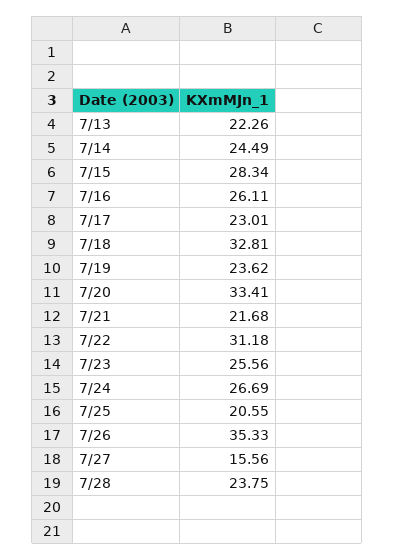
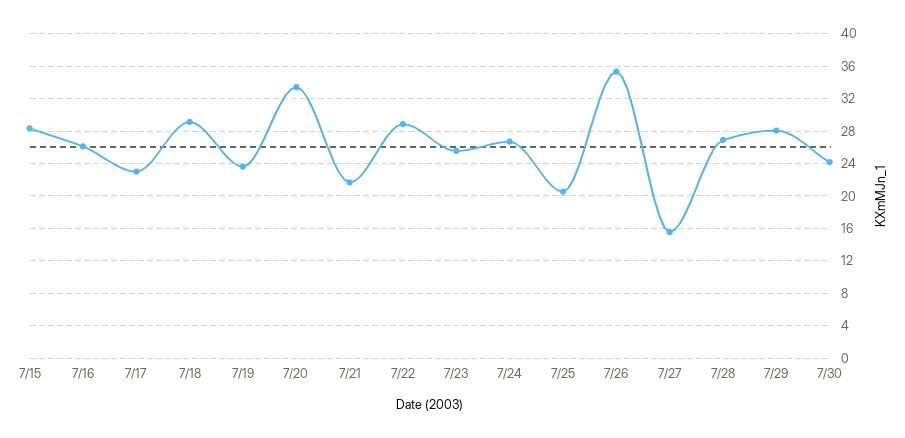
7/13: 22.26 -> none
7/14: 24.49 -> none
7/18: 32.81 -> 29
7/22: 31.18 -> 29
7/28: 23.75 -> 27
7/29: none -> 28
7/30: none -> 24

